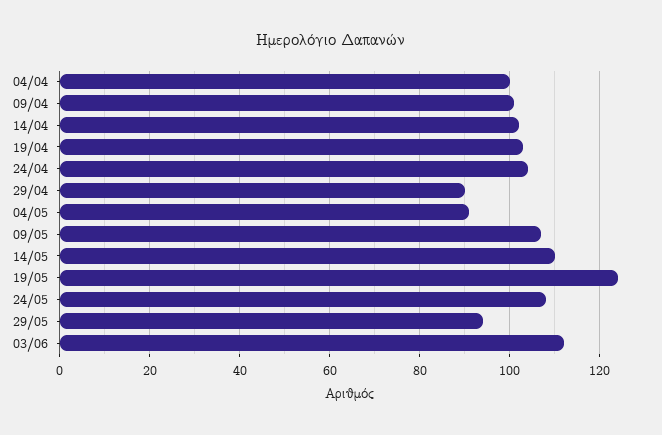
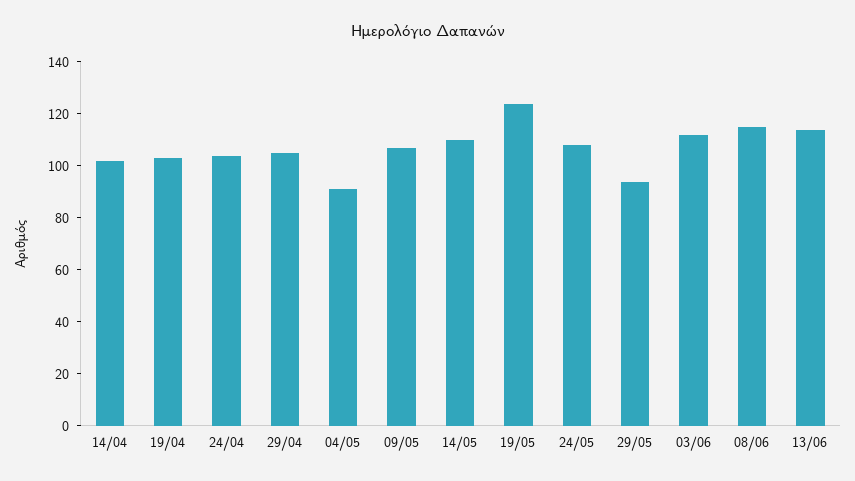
04/04: 100 -> none
09/04: 100 -> none
29/04: 90 -> 105
08/06: none -> 115
13/06: none -> 115

